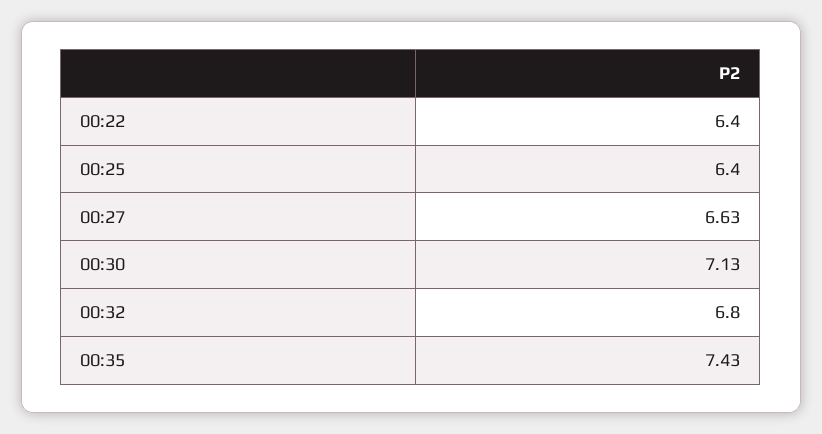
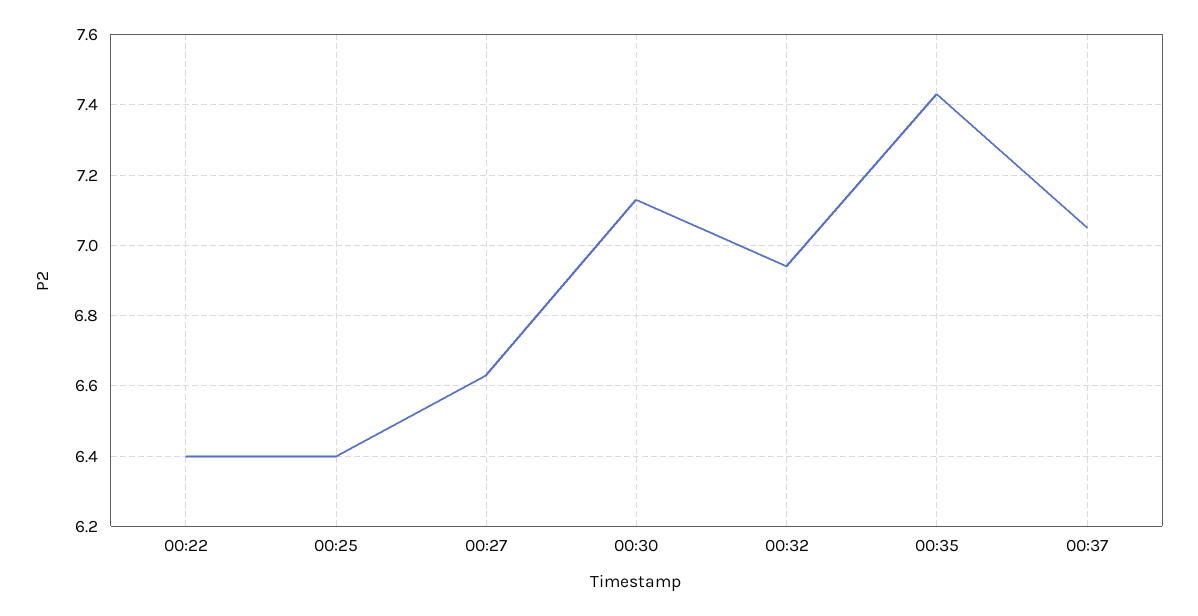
00:32: 6.8 -> 6.95
00:37: none -> 7.05

